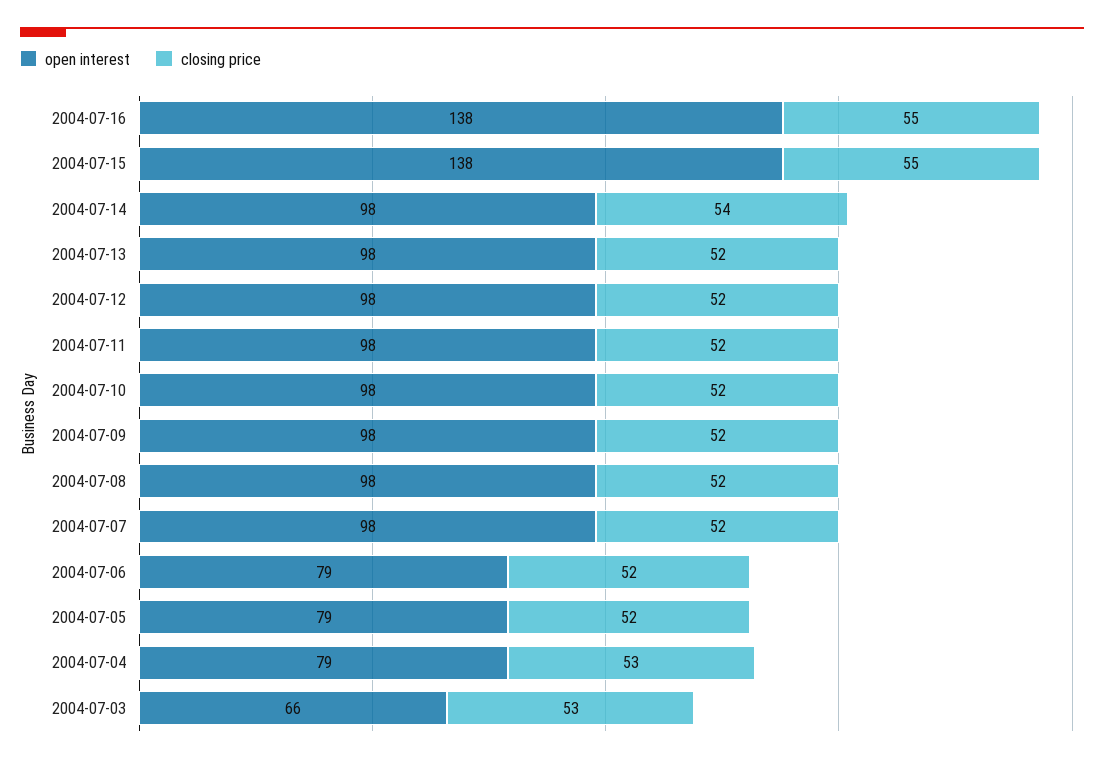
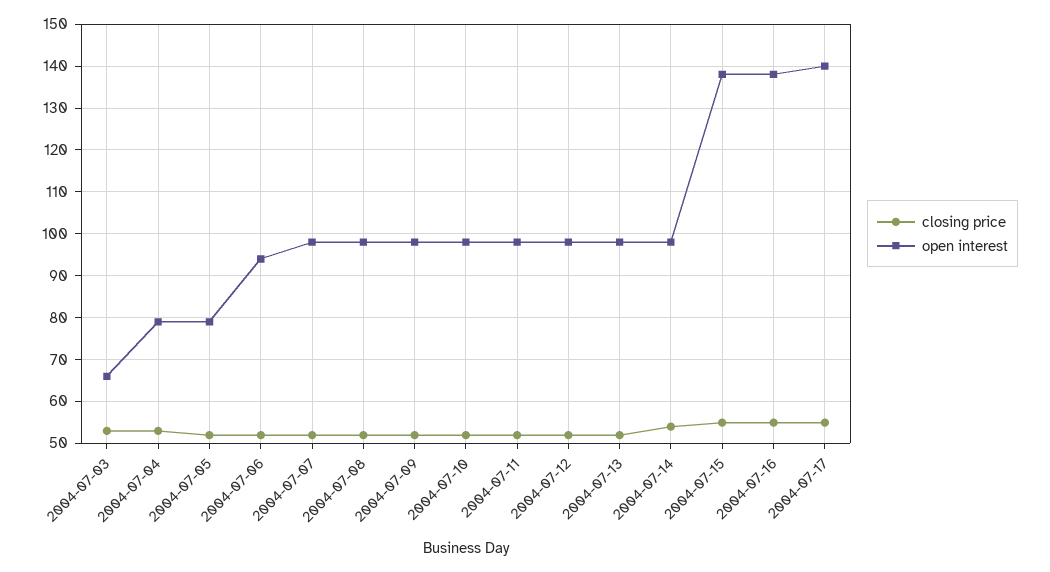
open interest, 2004-07-06: 79 -> 95
closing price, 2004-07-17: none -> 55
open interest, 2004-07-17: none -> 140

